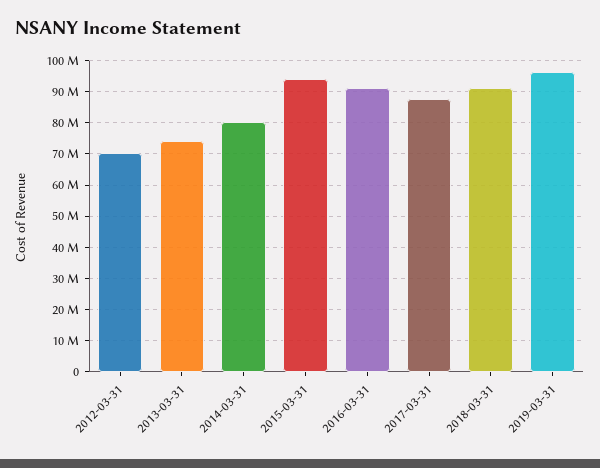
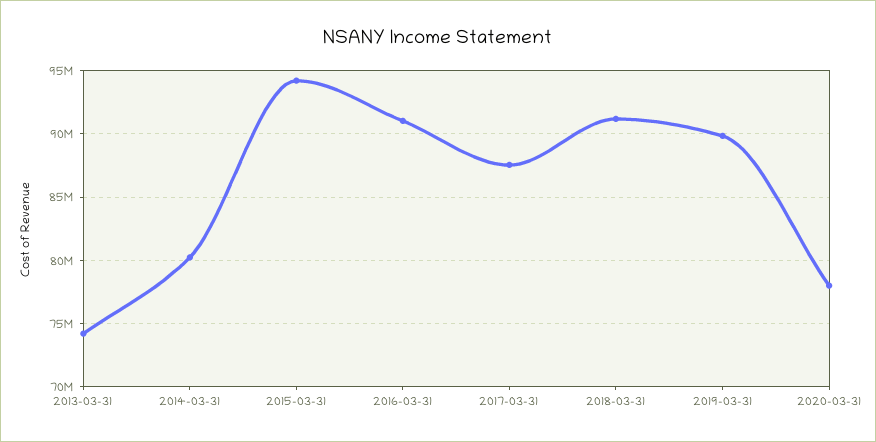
2012-03-31: 70000000 -> none
2019-03-31: 96000000 -> 90000000
2020-03-31: none -> 78000000

